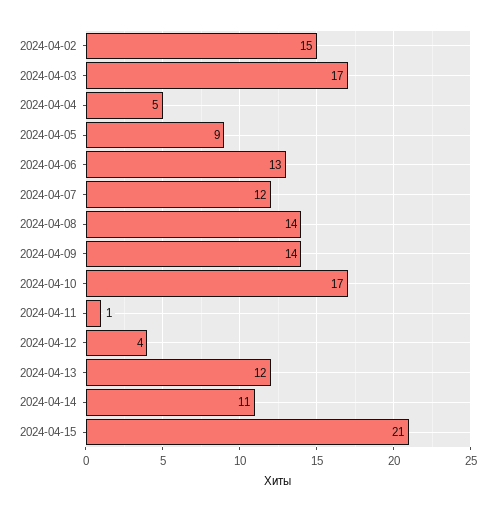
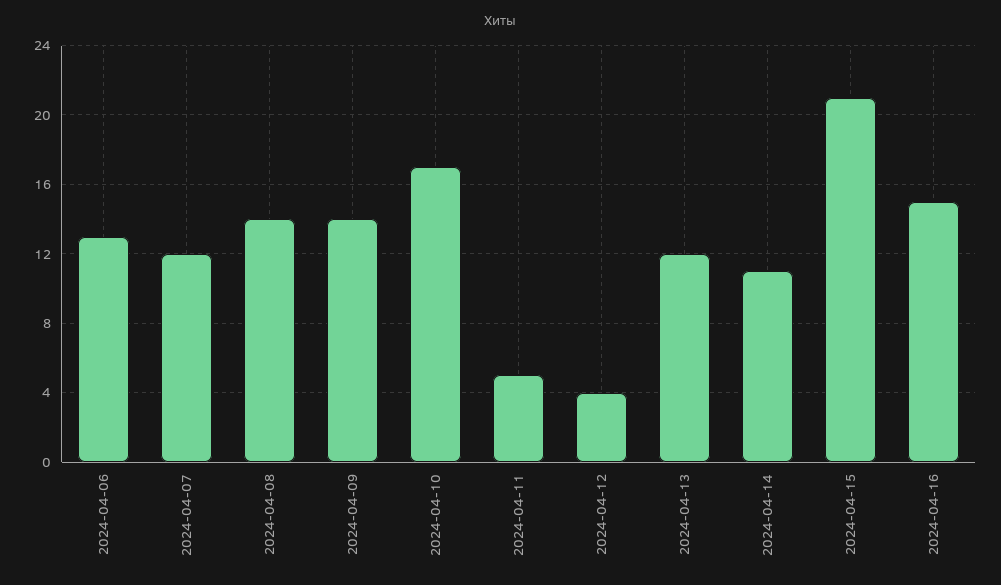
2024-04-02: 15 -> none
2024-04-03: 17 -> none
2024-04-04: 5 -> none
2024-04-05: 9 -> none
2024-04-11: 1 -> 5
2024-04-16: none -> 15

